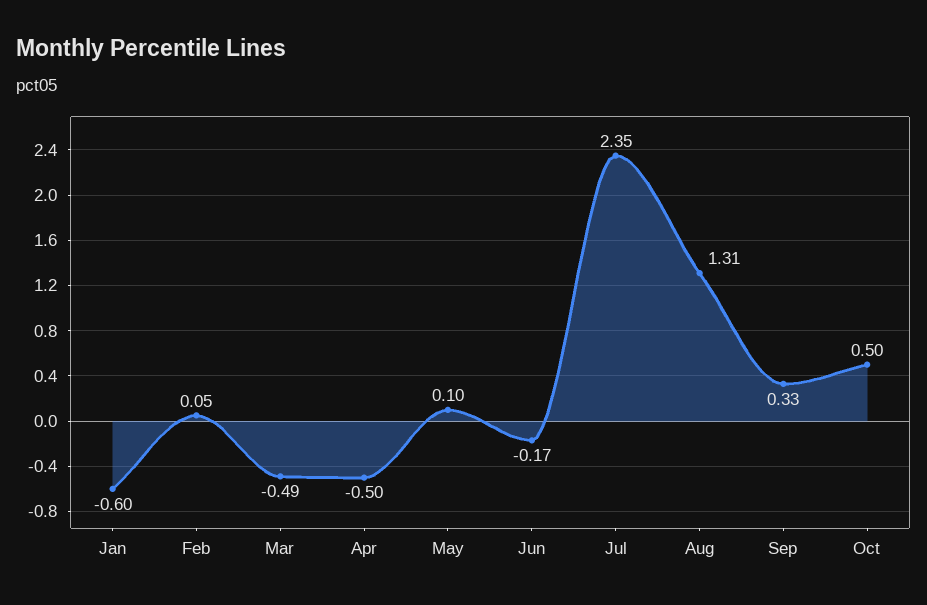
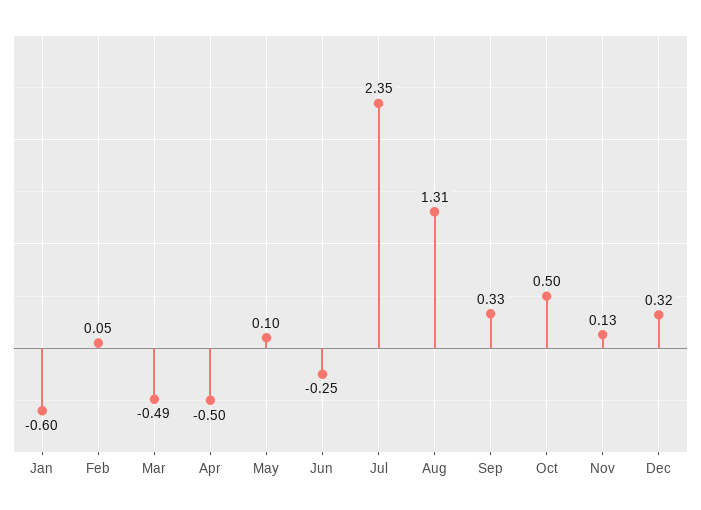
Jun: -0.17 -> -0.25
Nov: none -> 0.13
Dec: none -> 0.32

